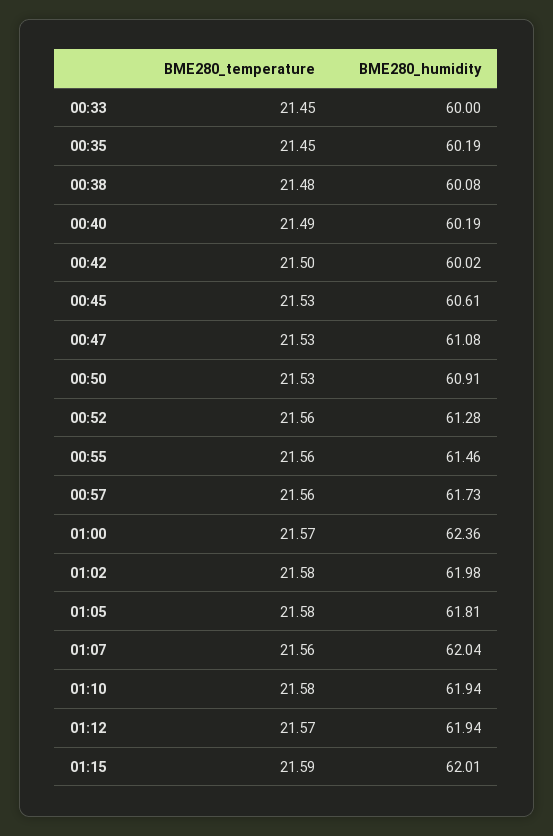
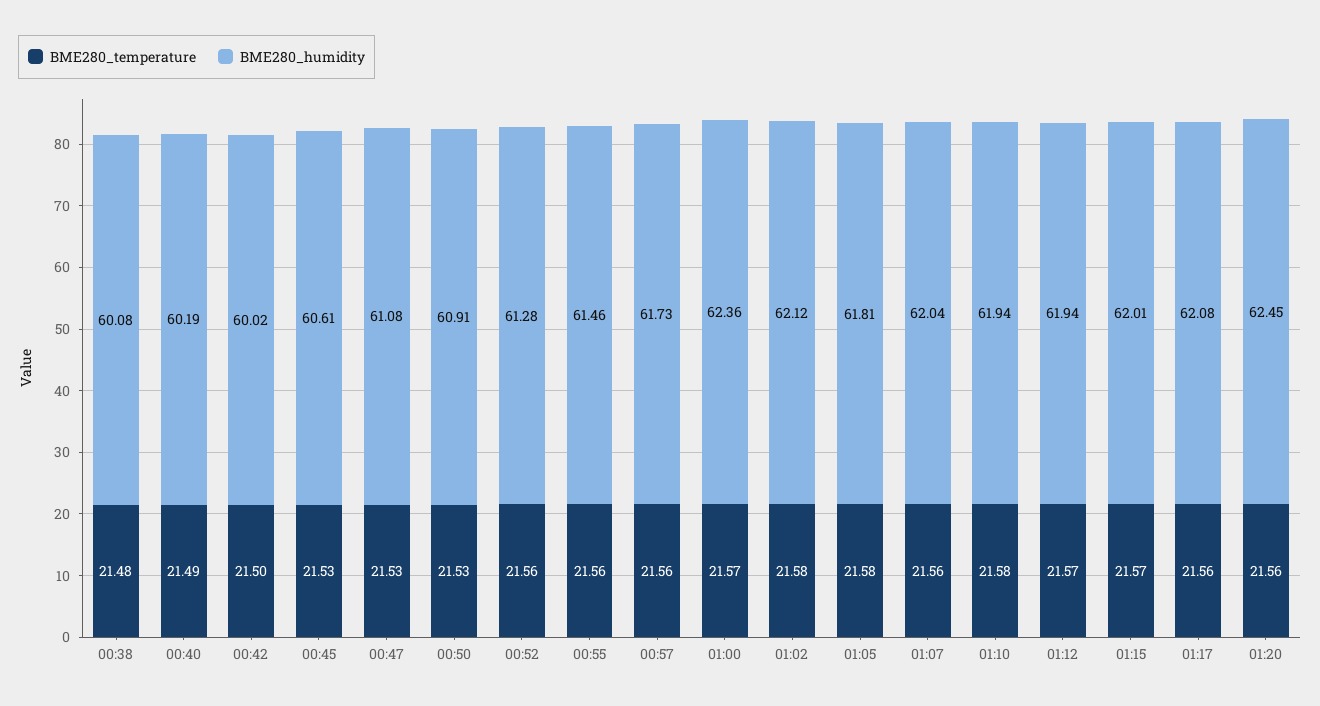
BME280_temperature, 00:33: 21.45 -> none
BME280_humidity, 00:33: 60 -> none
BME280_temperature, 00:35: 21.45 -> none
BME280_humidity, 00:35: 60.19 -> none
BME280_humidity, 01:02: 61.98 -> 62.12
BME280_temperature, 01:15: 21.59 -> 21.57
BME280_temperature, 01:17: none -> 21.56
BME280_humidity, 01:17: none -> 62.08
BME280_temperature, 01:20: none -> 21.56
BME280_humidity, 01:20: none -> 62.45

